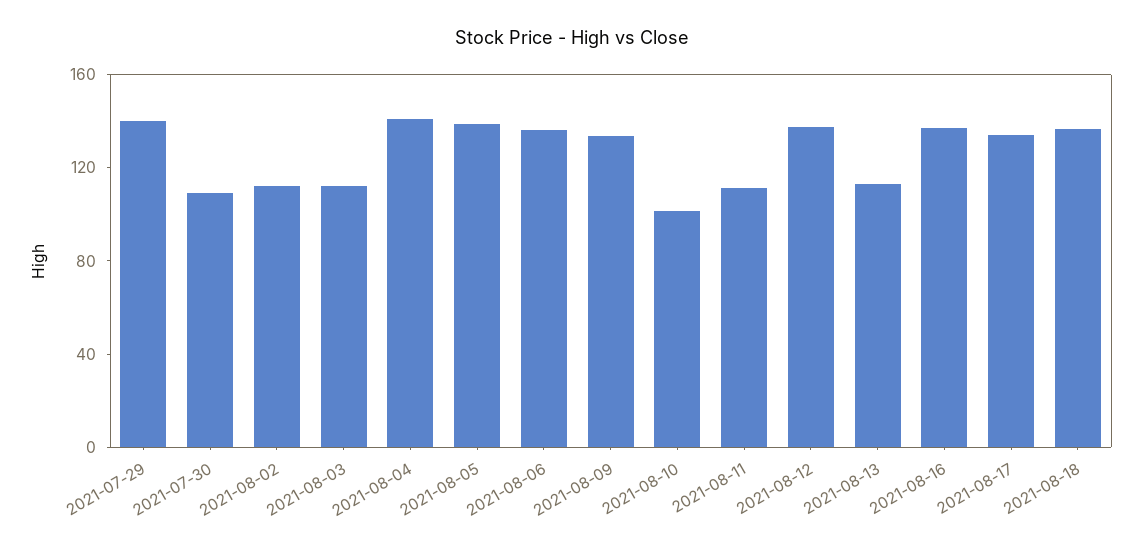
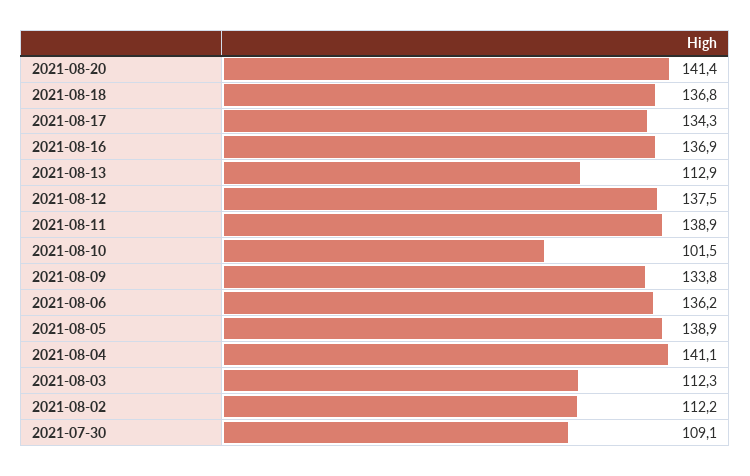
2021-07-29: 140 -> none
2021-08-11: 110 -> 138.9
2021-08-20: none -> 141.4

